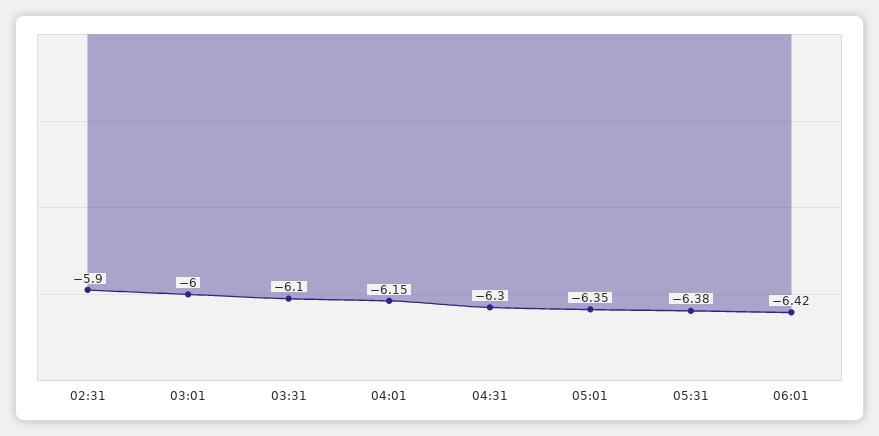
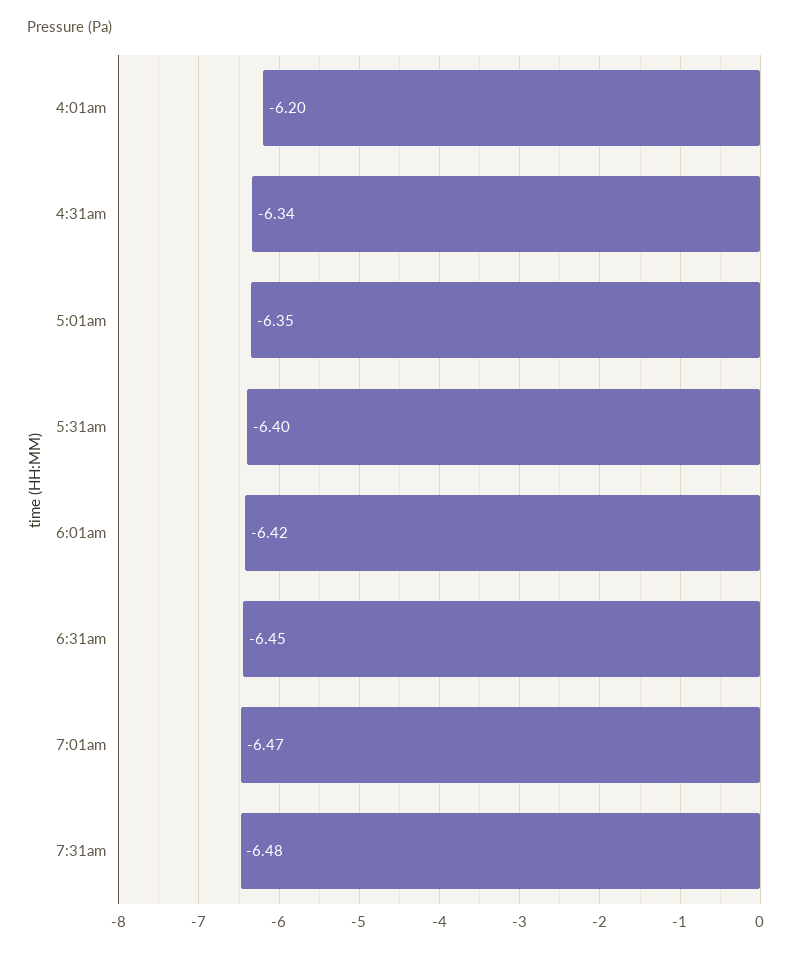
02:31: -5.9 -> none
03:01: -6 -> none
03:31: -6.1 -> none
04:01: -6.15 -> -6.2
04:31: -6.3 -> -6.34
05:31: -6.38 -> -6.4
6:31am: none -> -6.45
7:01am: none -> -6.47
7:31am: none -> -6.48

